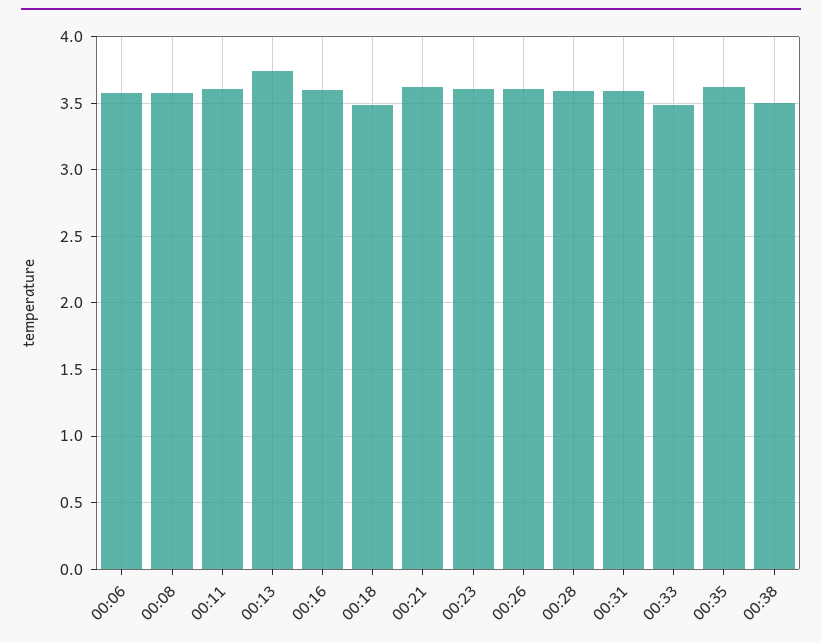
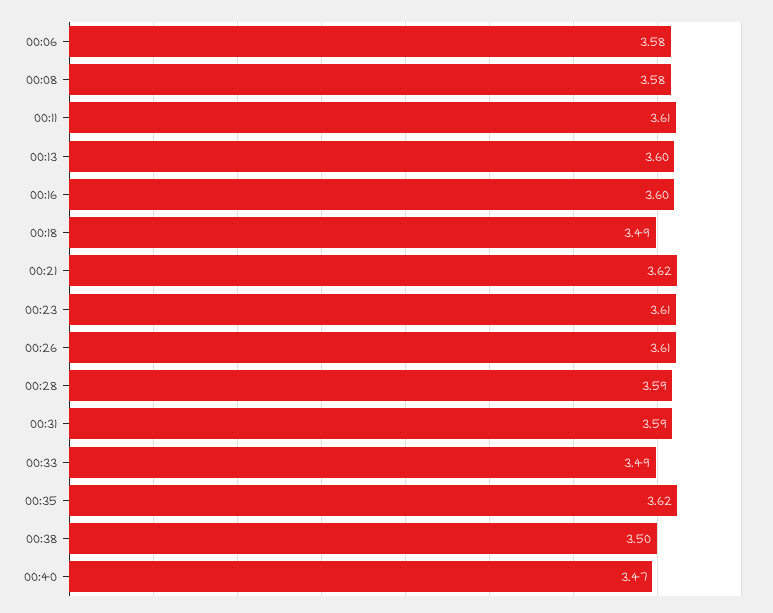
00:13: 3.75 -> 3.6
00:40: none -> 3.47

